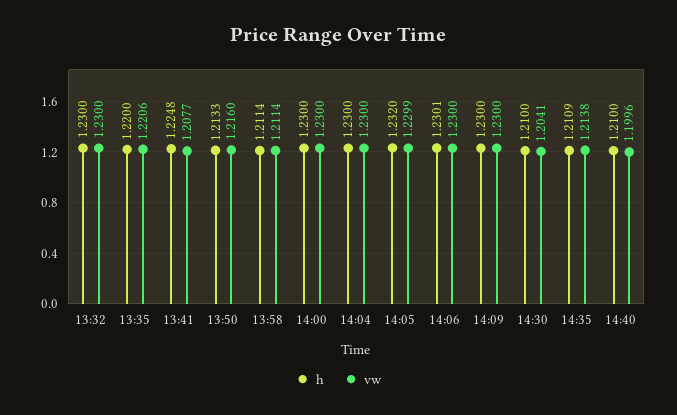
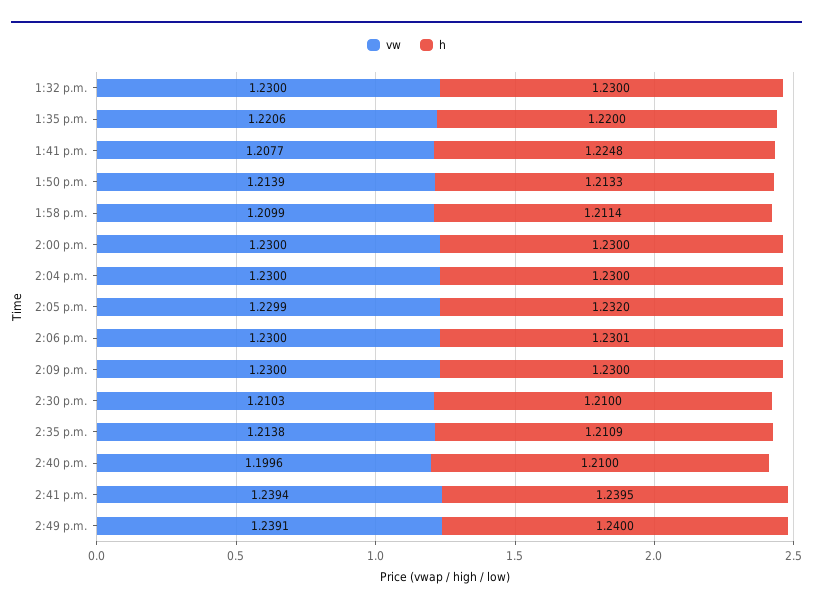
vw, 13:50: 1.216 -> 1.2139
vw, 13:58: 1.2114 -> 1.2099
vw, 14:30: 1.2041 -> 1.2103
vw, 2:41 p.m.: none -> 1.2394
h, 2:41 p.m.: none -> 1.2395
vw, 2:49 p.m.: none -> 1.2391
h, 2:49 p.m.: none -> 1.24

